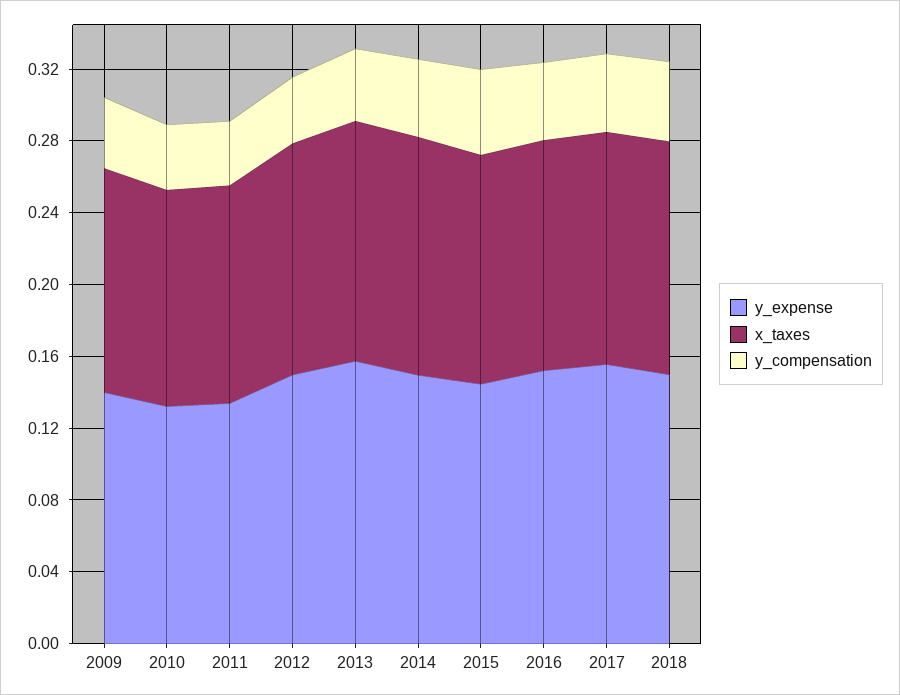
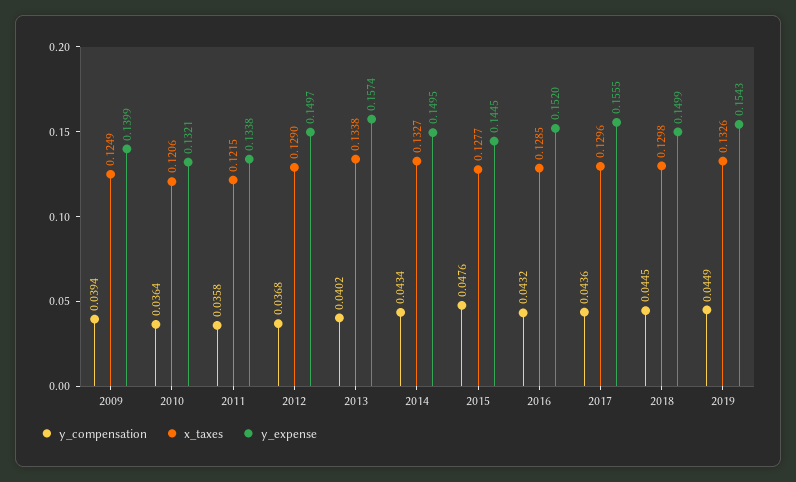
y_compensation, 2019: none -> 0.0449
x_taxes, 2019: none -> 0.1326
y_expense, 2019: none -> 0.1543

